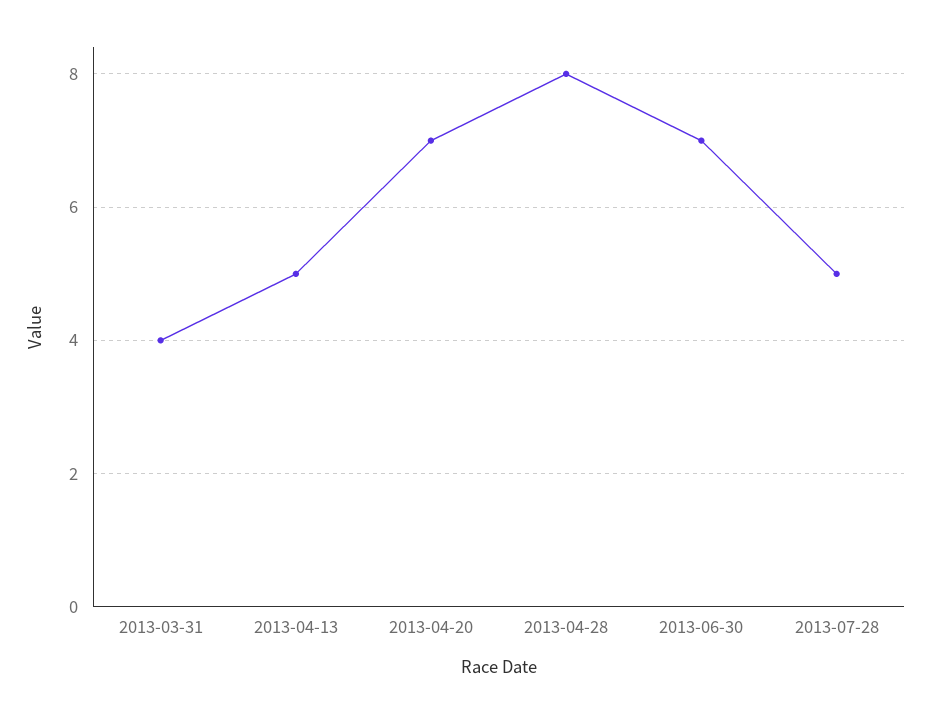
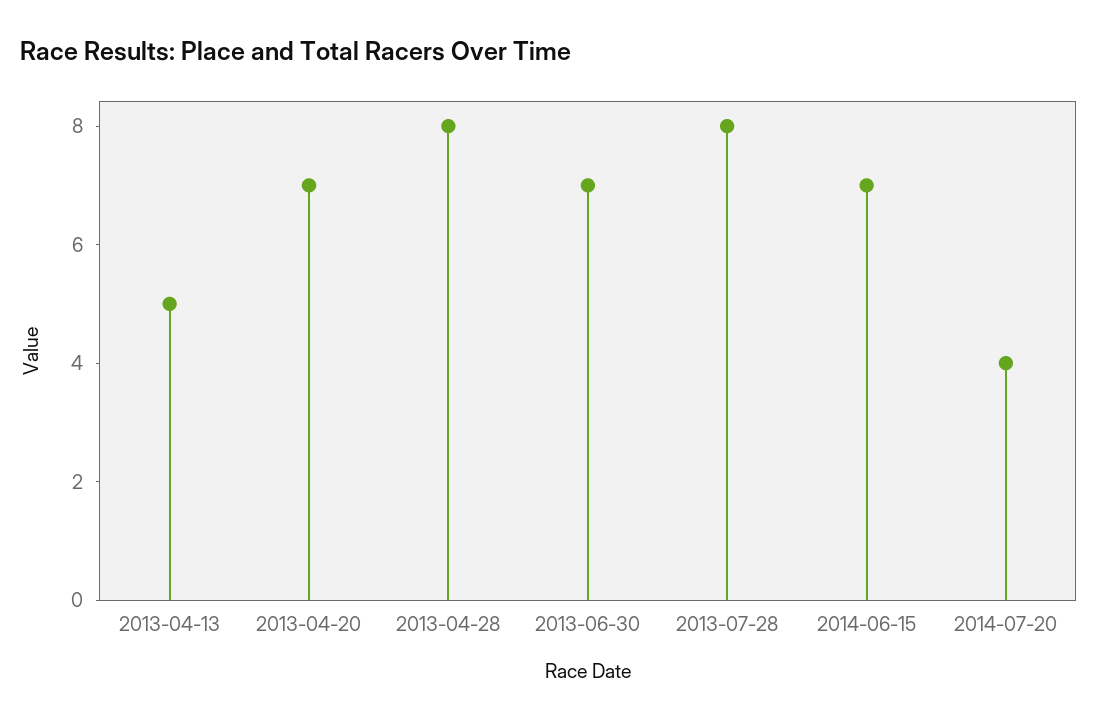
2013-03-31: 4 -> none
2013-07-28: 5 -> 8
2014-06-15: none -> 7
2014-07-20: none -> 4

